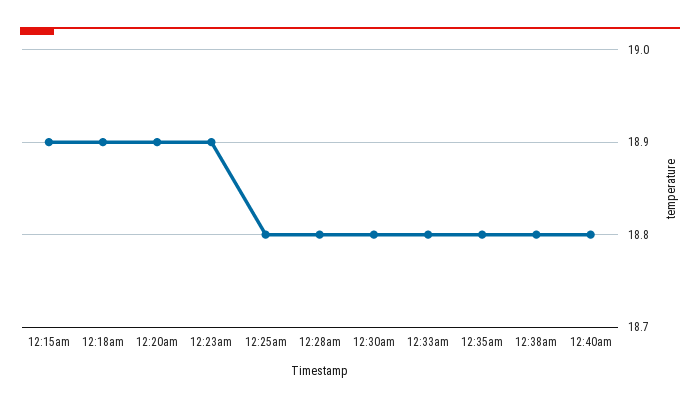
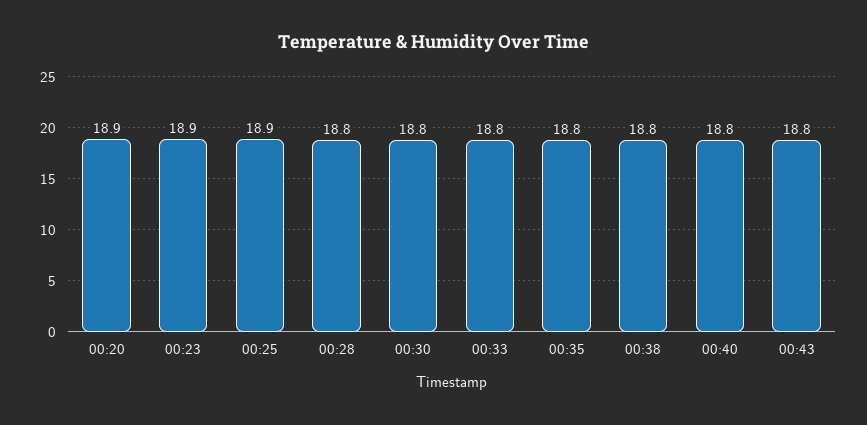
12:15am: 18.9 -> none
12:18am: 18.9 -> none
12:25am: 18.8 -> 18.9
00:43: none -> 18.8

